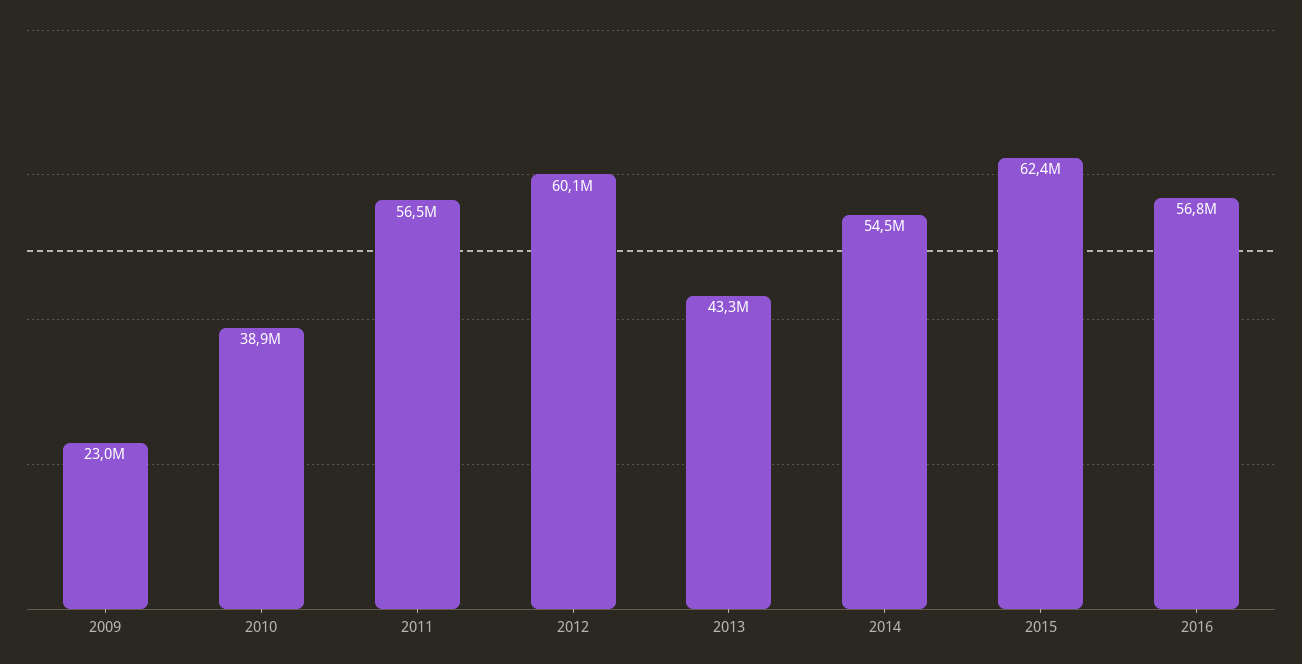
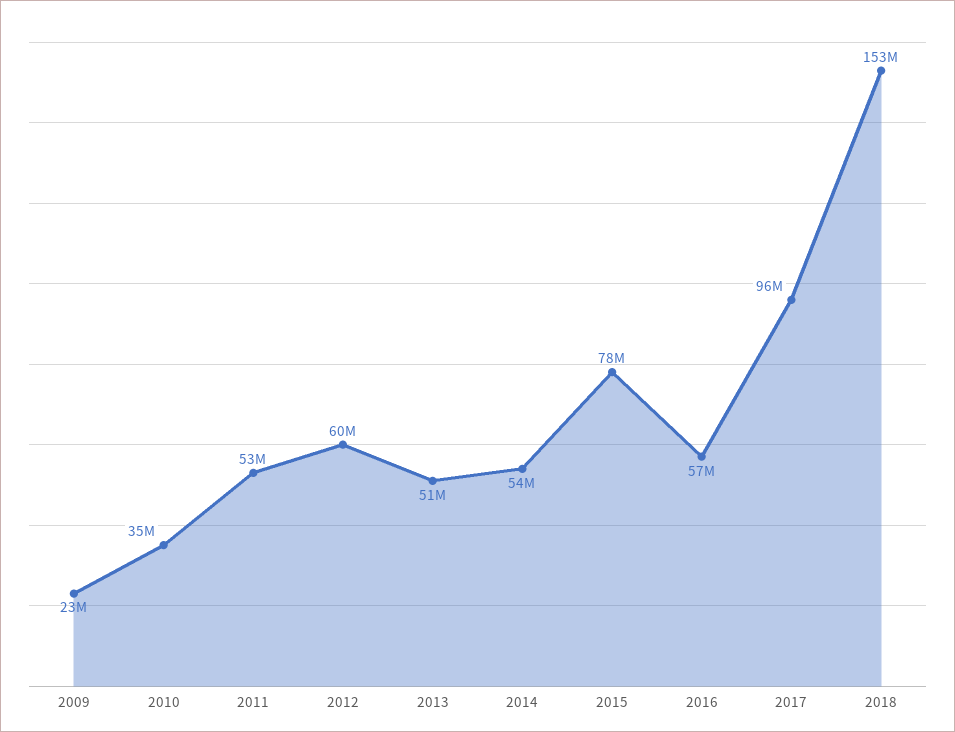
2010: 38900000 -> 35000000
2011: 56500000 -> 53000000
2013: 43300000 -> 51000000
2015: 62400000 -> 78000000
2017: none -> 96000000
2018: none -> 153000000

